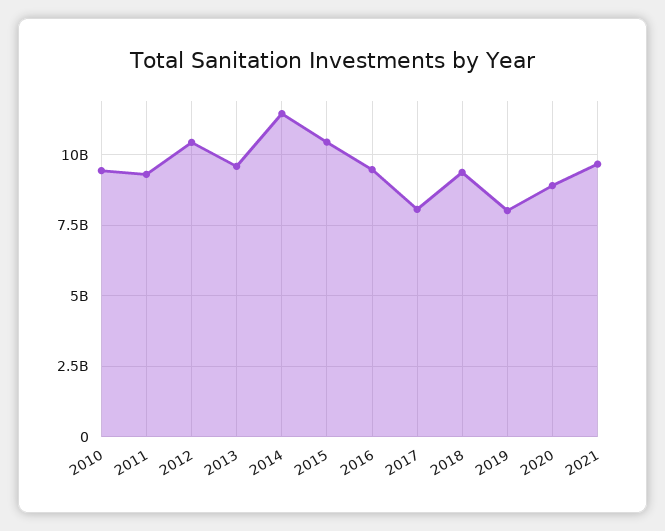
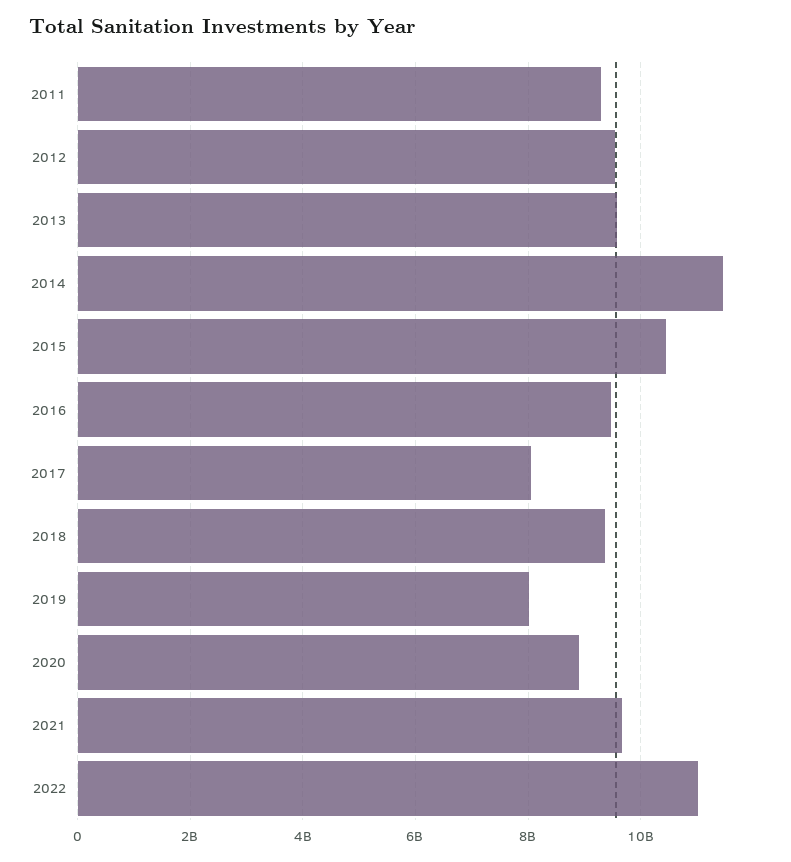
2010: 9500000000 -> none
2012: 10500000000 -> 9600000000
2022: none -> 11000000000

